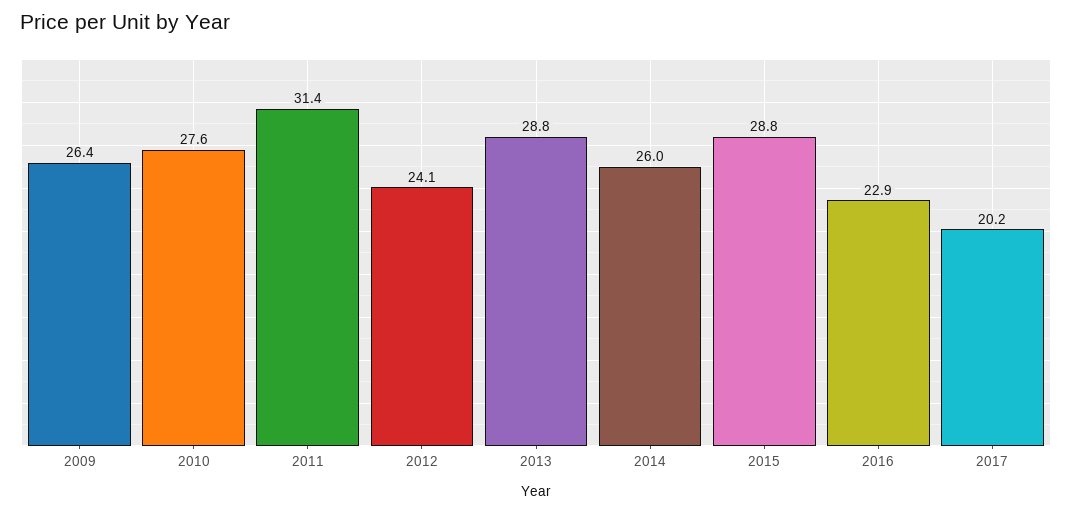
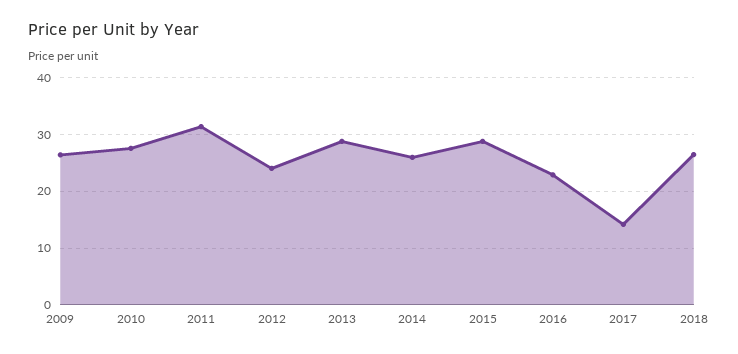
2017: 20.2 -> 14
2018: none -> 26

